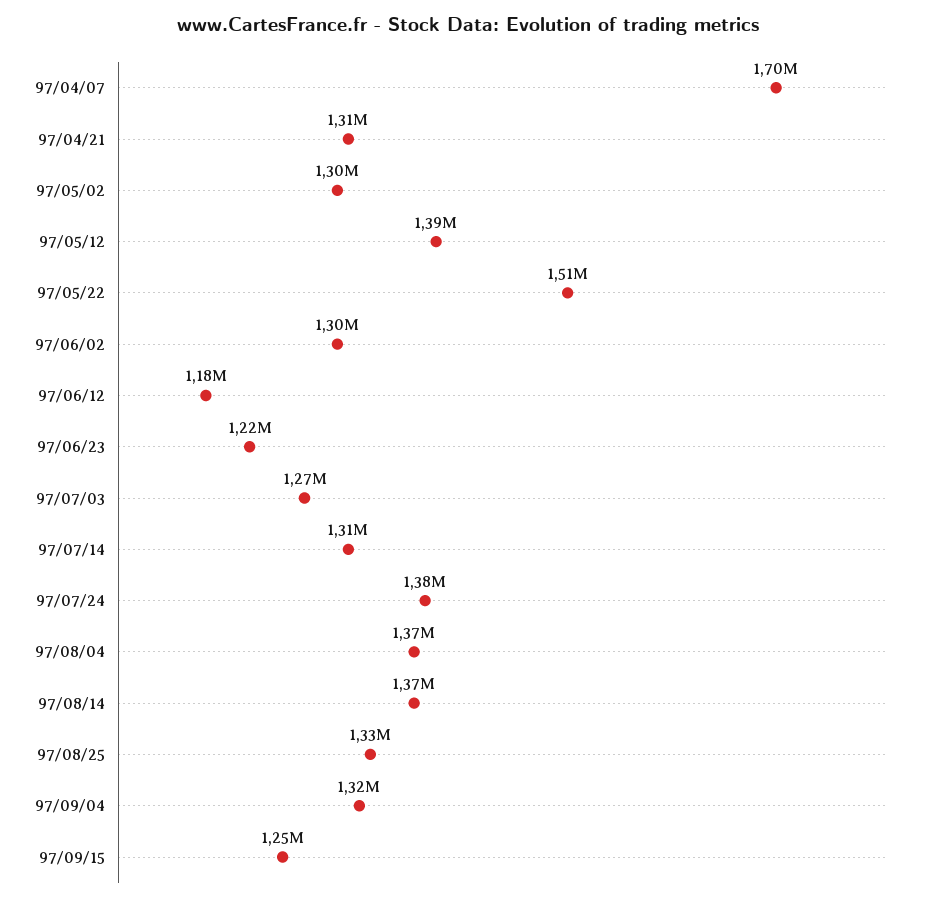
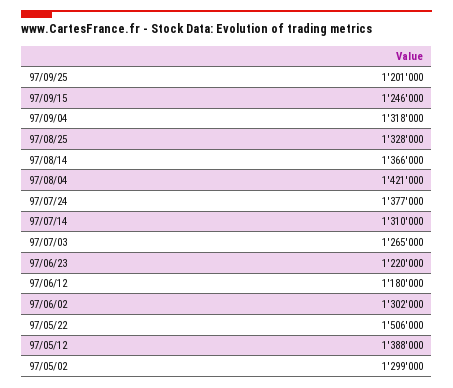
97/04/07: 1700000 -> none
97/04/21: 1310000 -> none
97/08/04: 1370000 -> 1421000
97/09/25: none -> 1201000

